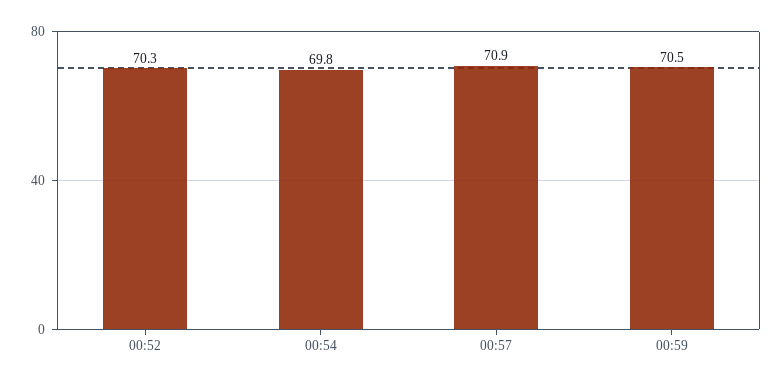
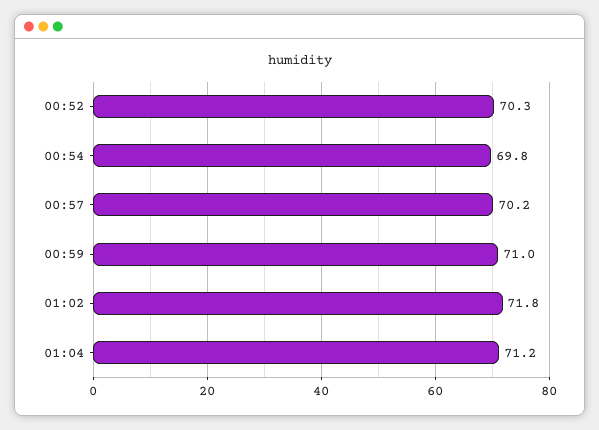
00:57: 70.9 -> 70.2
00:59: 70.5 -> 71
01:02: none -> 71.8
01:04: none -> 71.2

